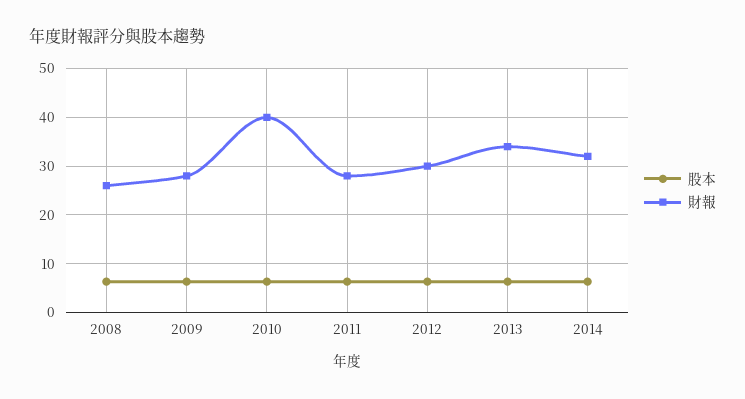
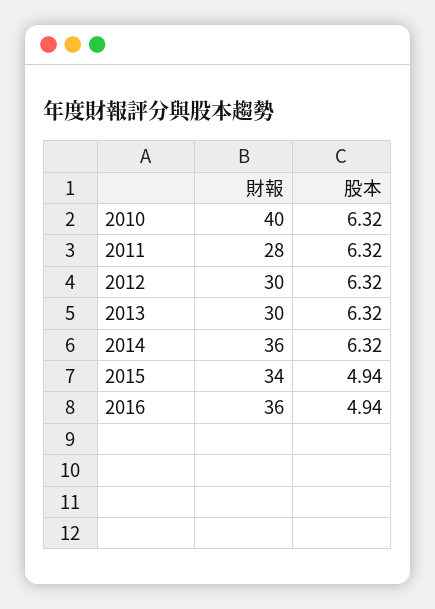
股本, 2008: 6 -> none
財報, 2008: 26 -> none
股本, 2009: 6 -> none
財報, 2009: 28 -> none
財報, 2013: 34 -> 30
財報, 2014: 32 -> 36
財報, 2015: none -> 34
股本, 2015: none -> 4.94
財報, 2016: none -> 36
股本, 2016: none -> 4.94

